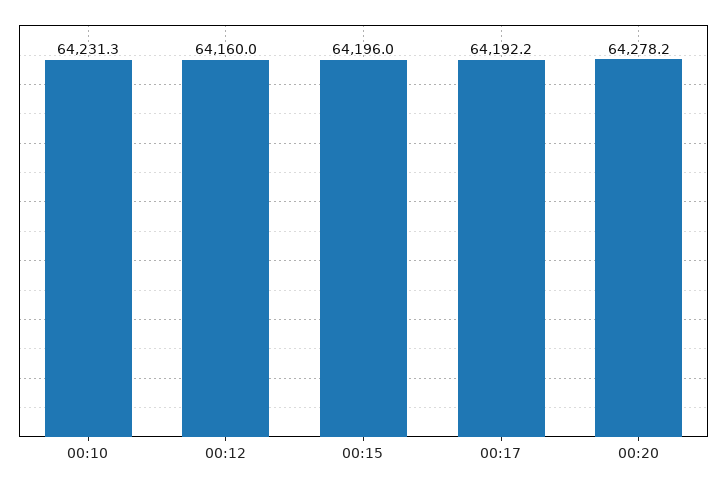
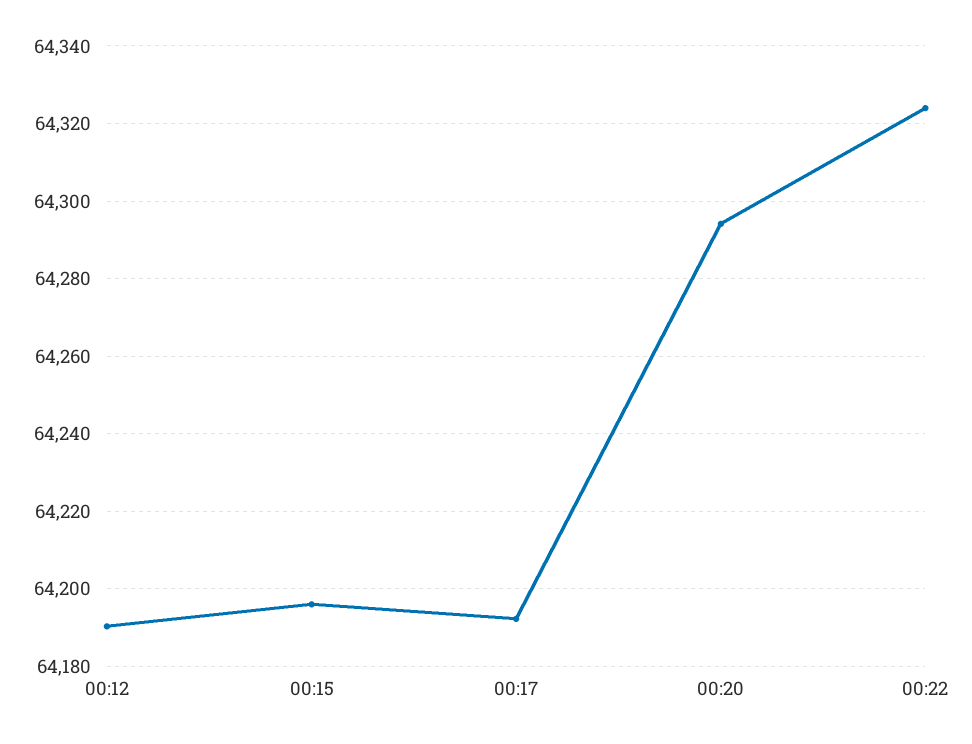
00:10: 64231.3 -> none
00:12: 64160 -> 64190
00:20: 64278.2 -> 64294
00:22: none -> 64324

